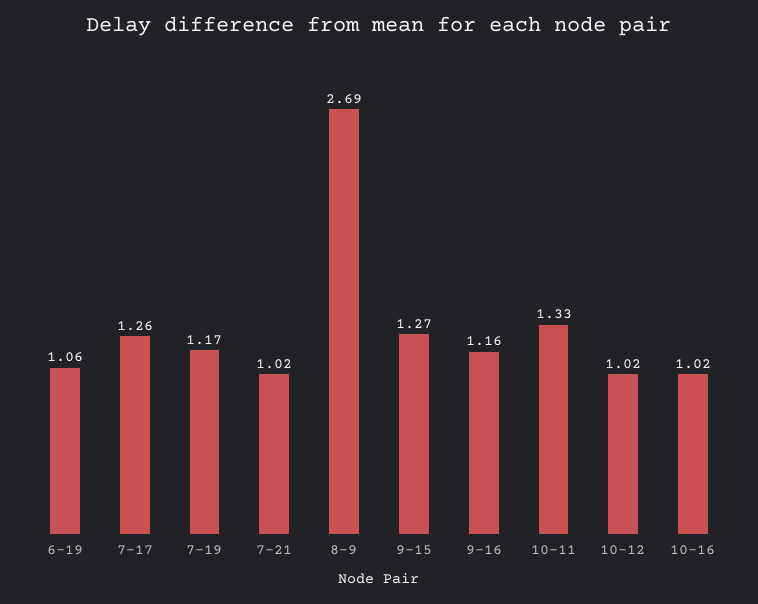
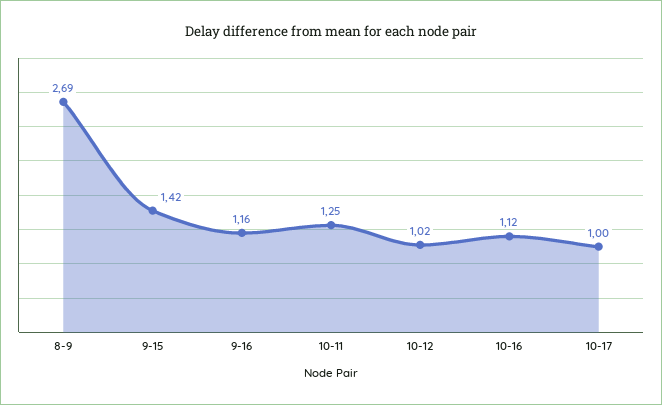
6-19: 1.06 -> none
7-17: 1.26 -> none
7-19: 1.17 -> none
7-21: 1.02 -> none
9-15: 1.27 -> 1.42
10-11: 1.33 -> 1.25
10-16: 1.02 -> 1.12
10-17: none -> 1

